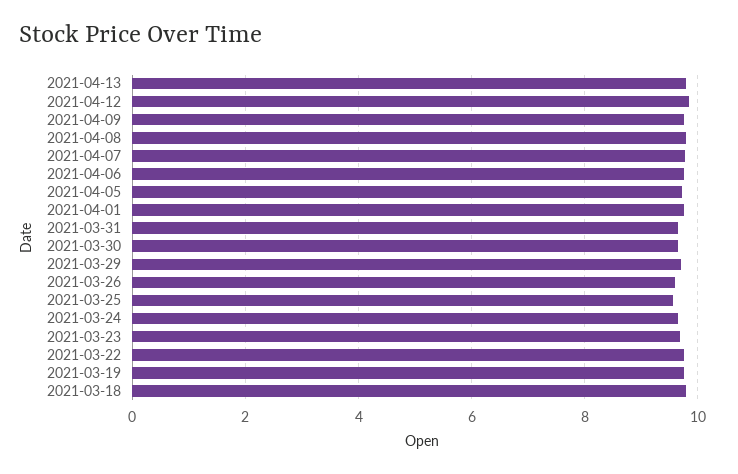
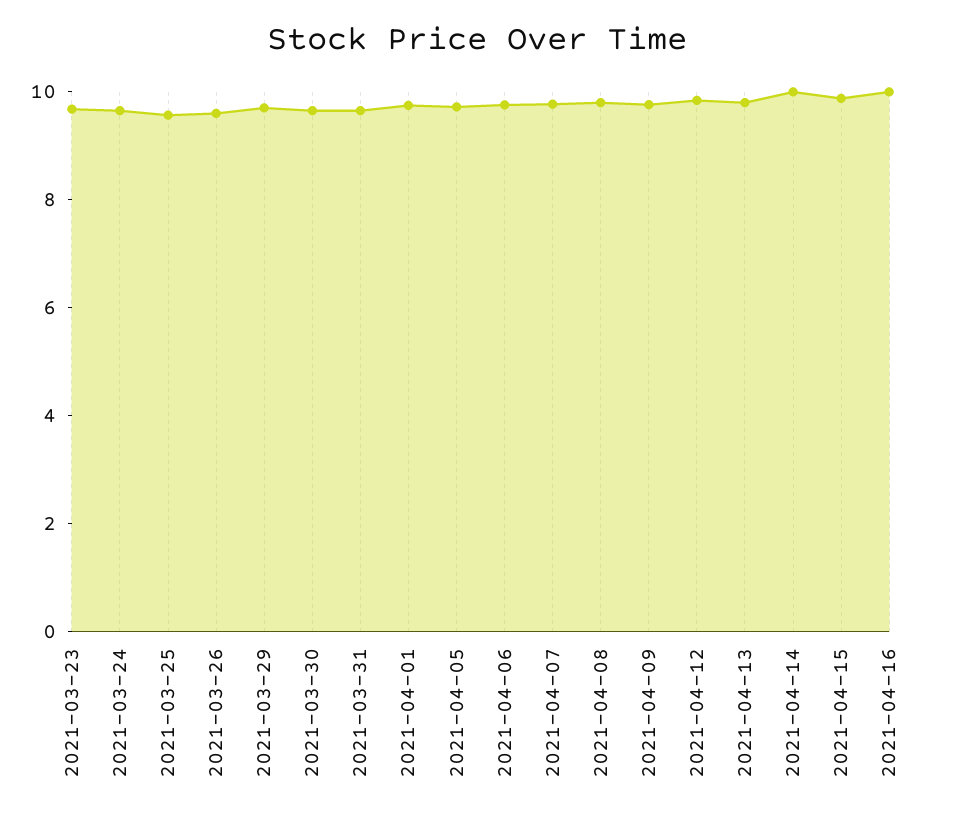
2021-03-22: 9.8 -> none
2021-03-19: 9.8 -> none
2021-03-18: 9.8 -> none
2021-04-14: none -> 10
2021-04-15: none -> 10
2021-04-16: none -> 10

